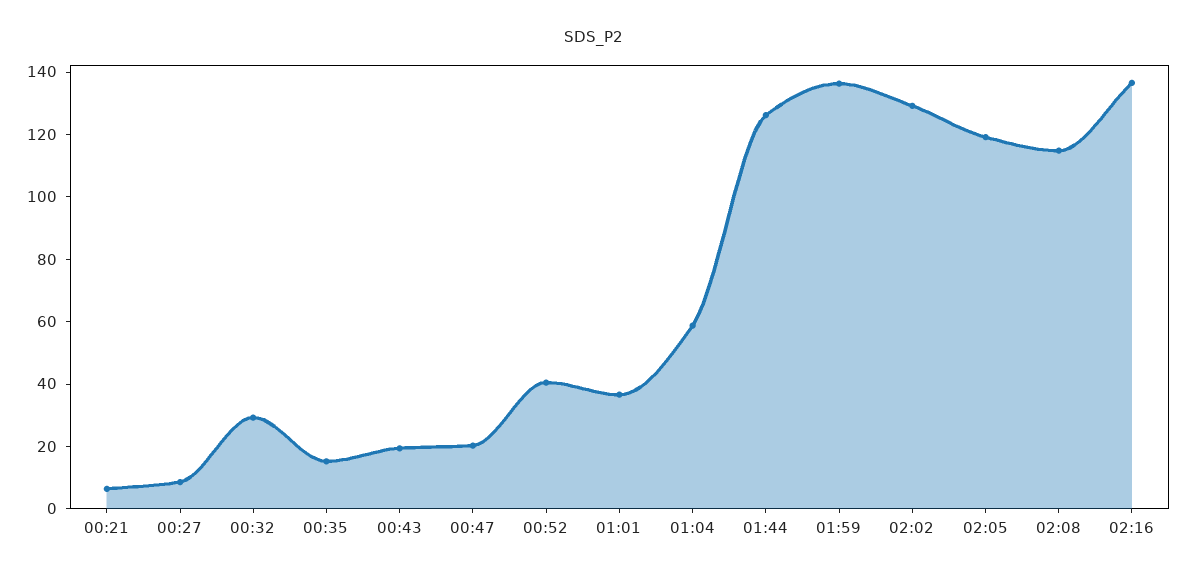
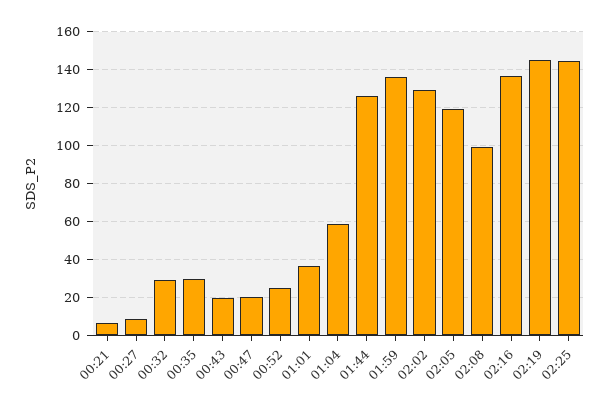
00:35: 15 -> 30
00:52: 40 -> 25
02:08: 115 -> 100
02:19: none -> 145
02:25: none -> 145

